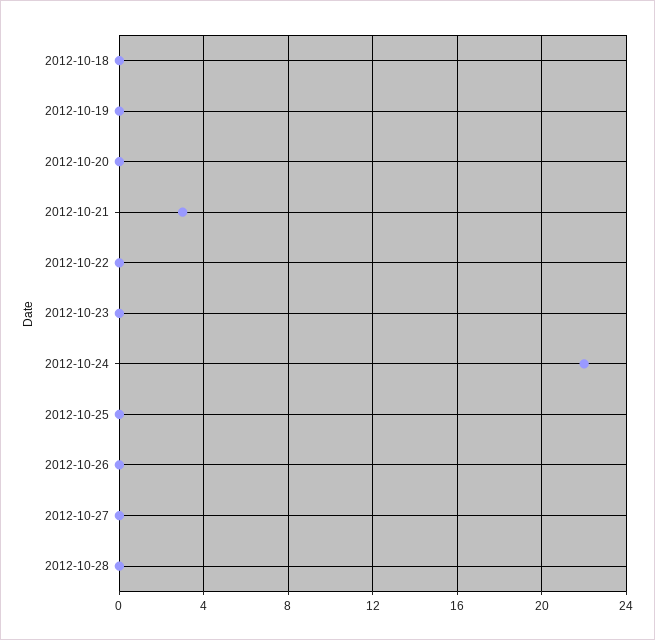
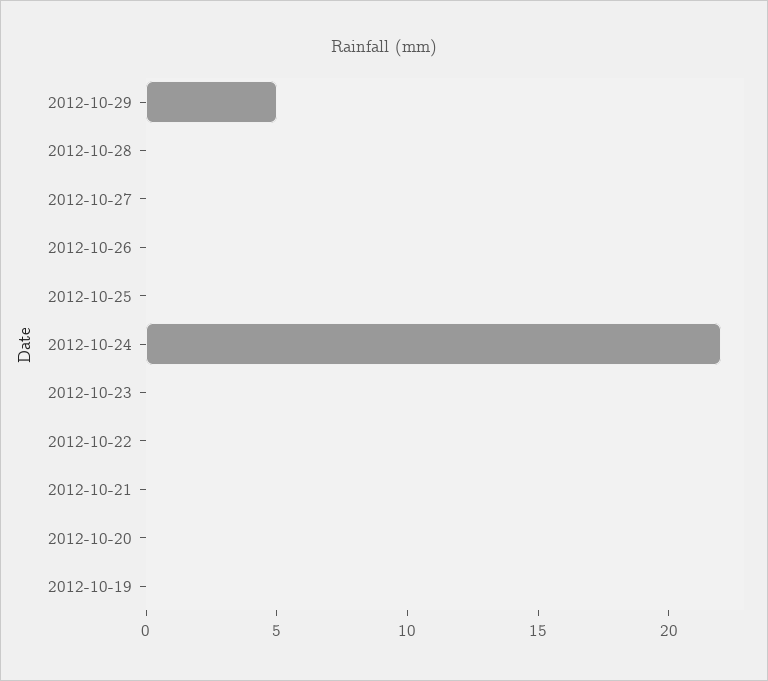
2012-10-18: 0 -> none
2012-10-21: 3 -> 0
2012-10-29: none -> 5

